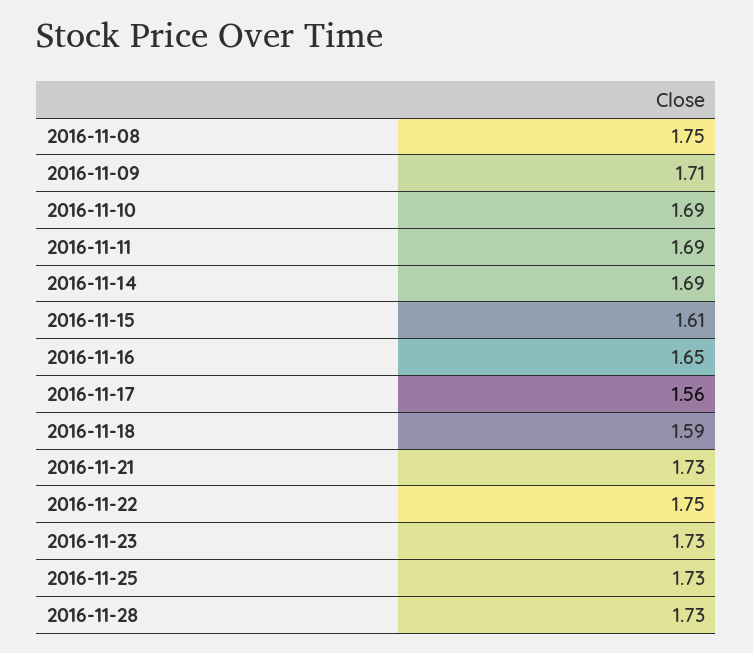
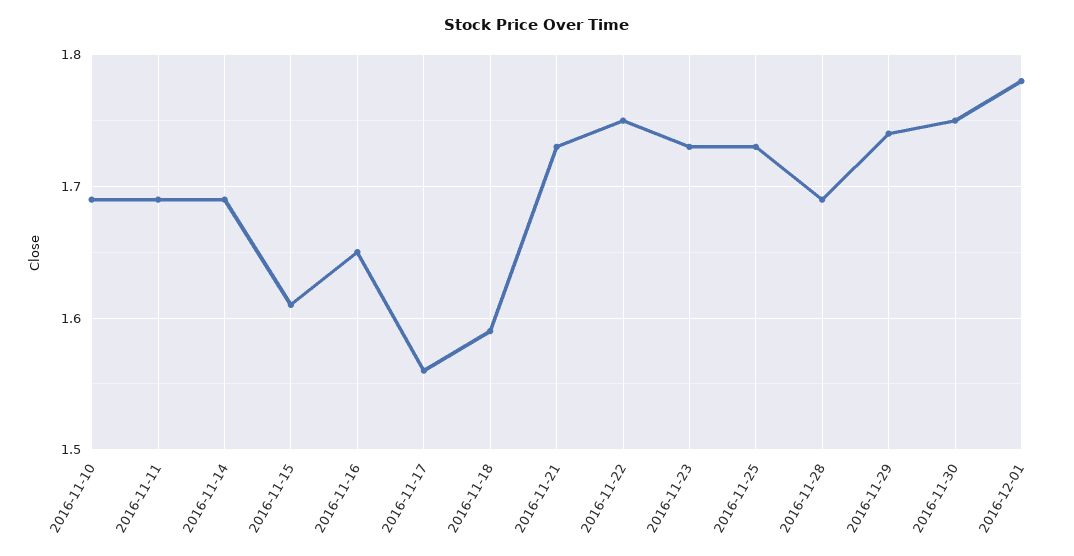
2016-11-08: 1.75 -> none
2016-11-09: 1.71 -> none
2016-11-28: 1.73 -> 1.69
2016-11-29: none -> 1.74
2016-11-30: none -> 1.75
2016-12-01: none -> 1.78

